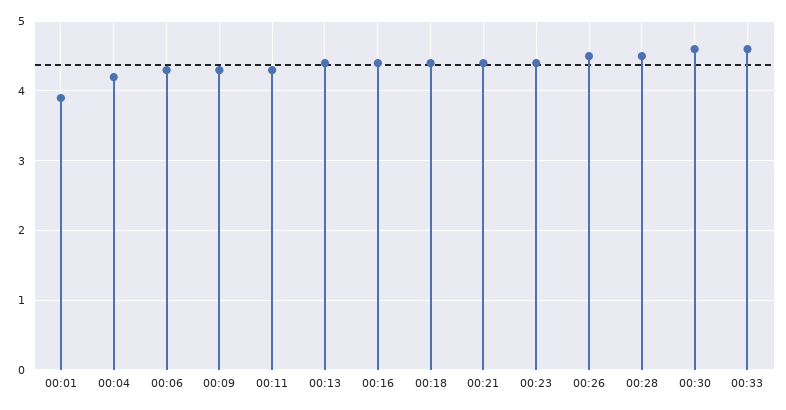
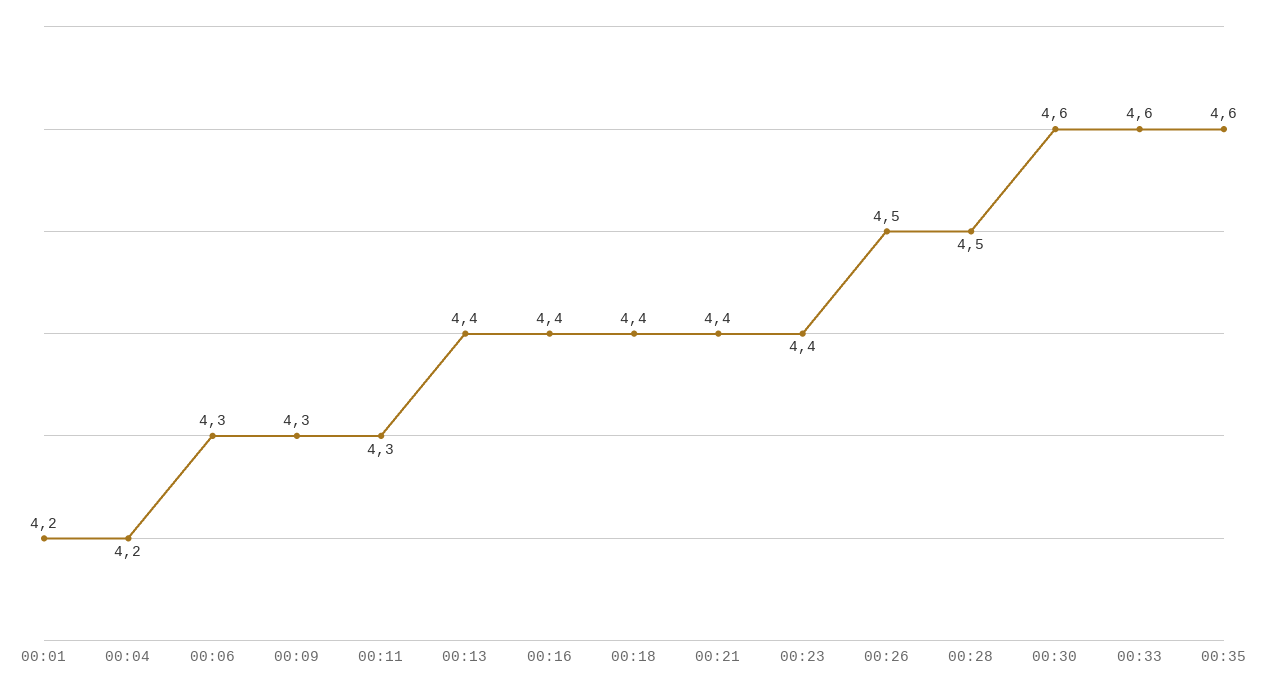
00:01: 3.9 -> 4.2
00:35: none -> 4.6

